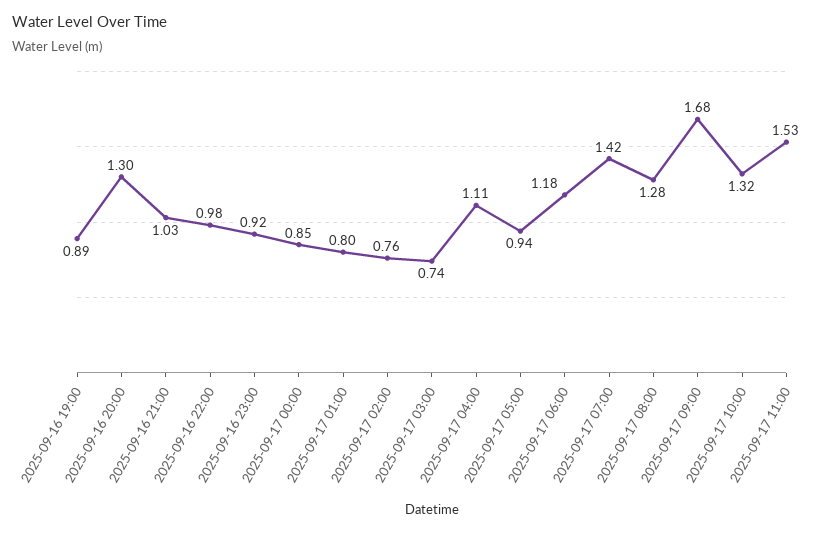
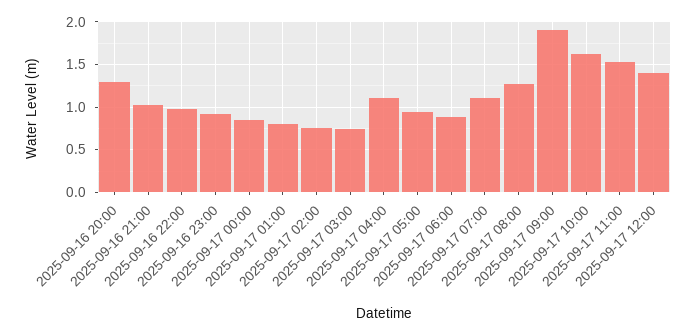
2025-09-16 19:00: 0.89 -> none
2025-09-17 06:00: 1.18 -> 0.9
2025-09-17 07:00: 1.42 -> 1.1
2025-09-17 09:00: 1.68 -> 1.9
2025-09-17 10:00: 1.32 -> 1.6
2025-09-17 12:00: none -> 1.4

